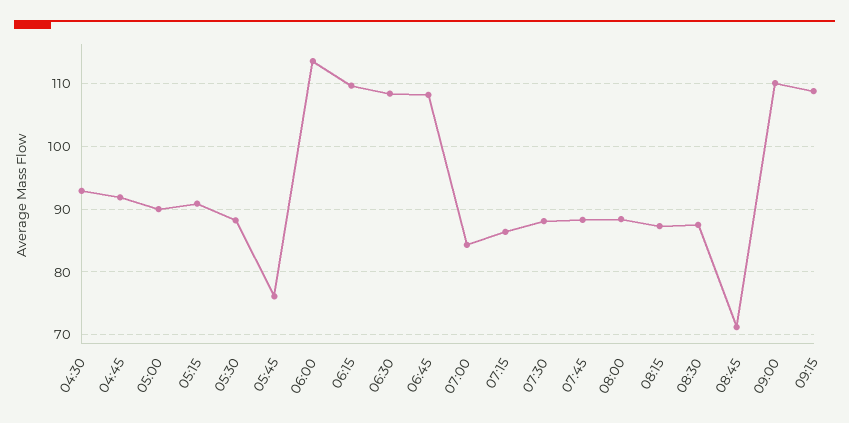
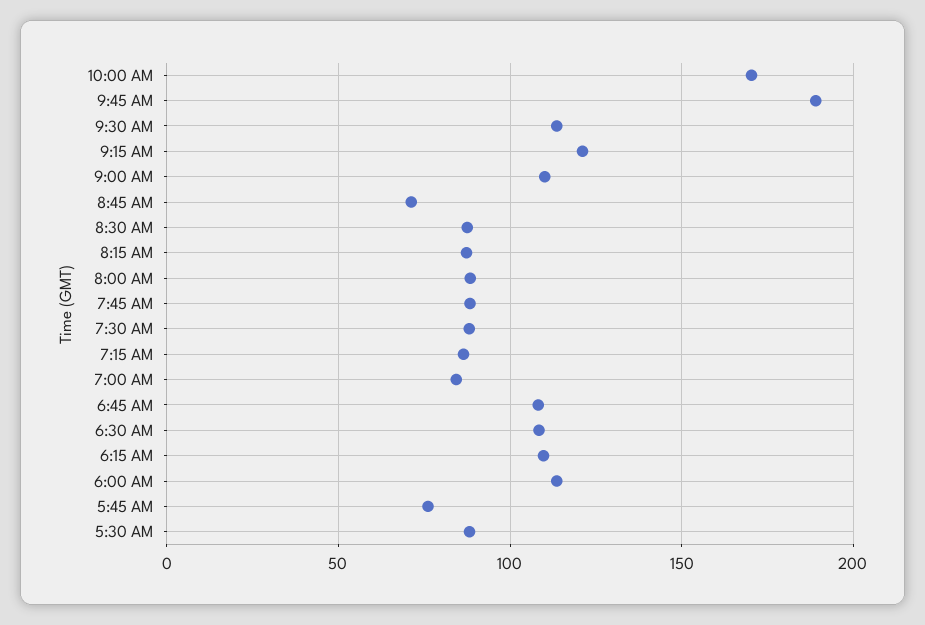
04:30: 93 -> none
04:45: 92 -> none
05:00: 90 -> none
05:15: 91 -> none
09:15: 109 -> 120
10:00 AM: none -> 170
9:45 AM: none -> 190
9:30 AM: none -> 115

